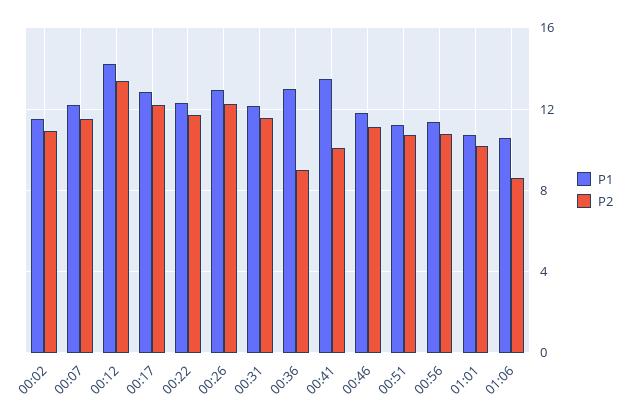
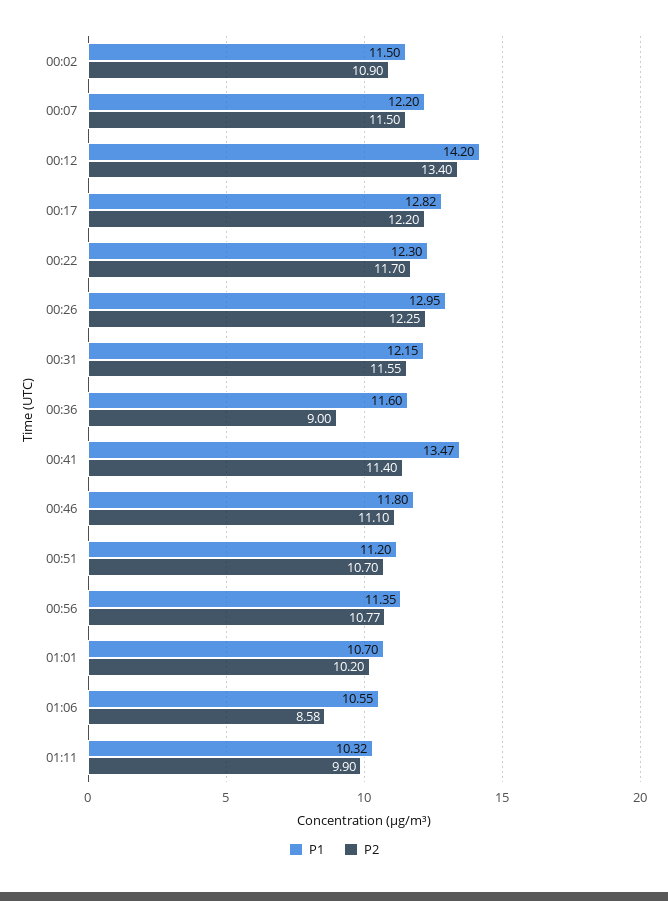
P1, 00:36: 13 -> 11.6
P2, 00:41: 10 -> 11.4
P1, 01:11: none -> 10.32
P2, 01:11: none -> 9.9

